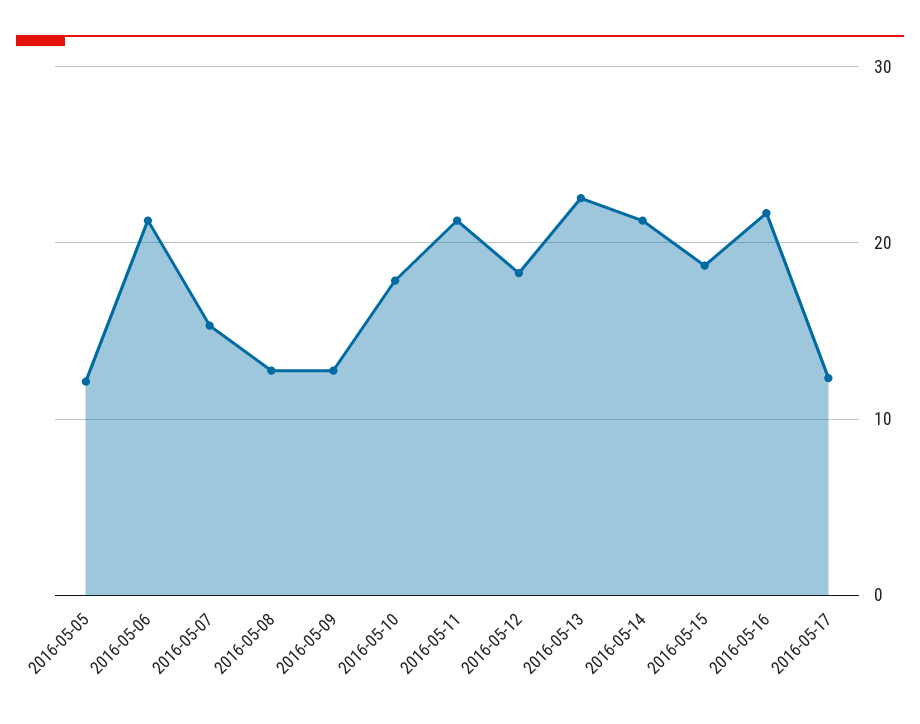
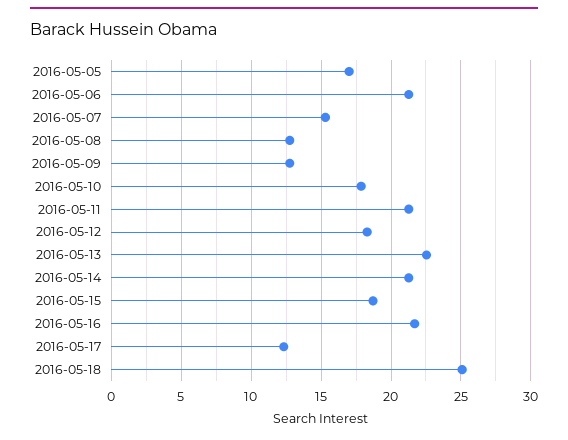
2016-05-05: 12 -> 17
2016-05-18: none -> 25

